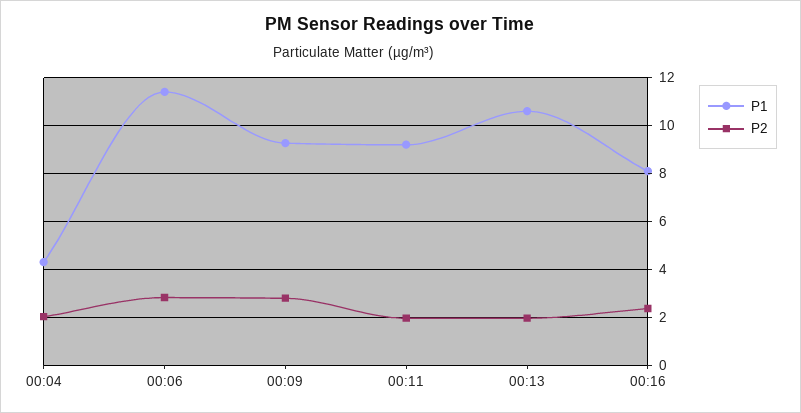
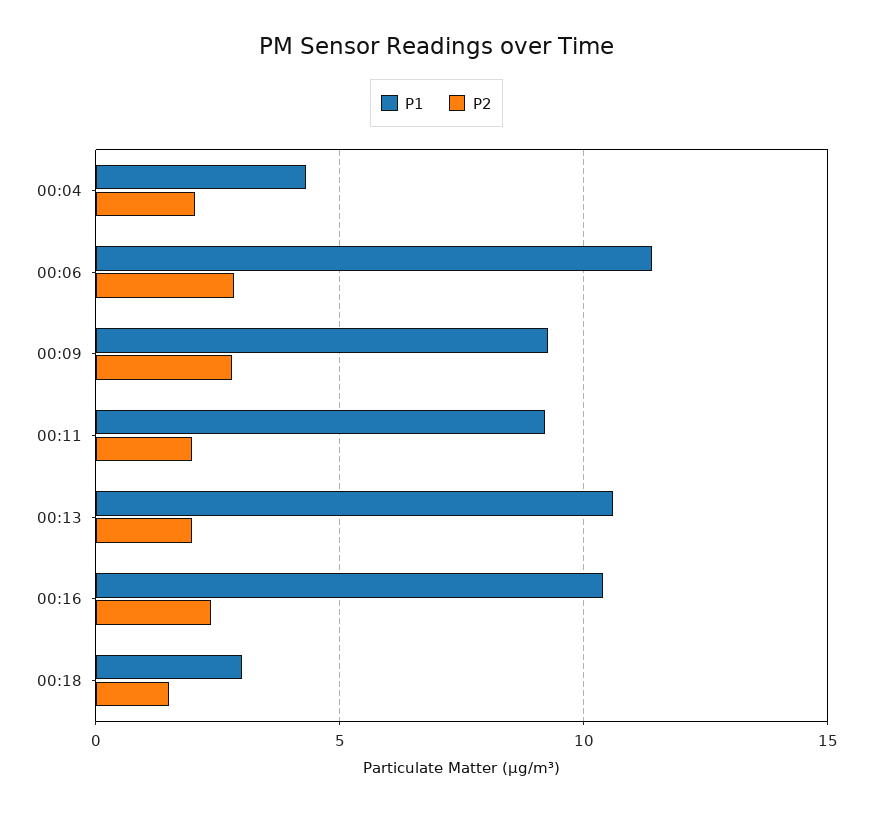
P1, 00:16: 8 -> 10.5
P1, 00:18: none -> 3
P2, 00:18: none -> 1.5

